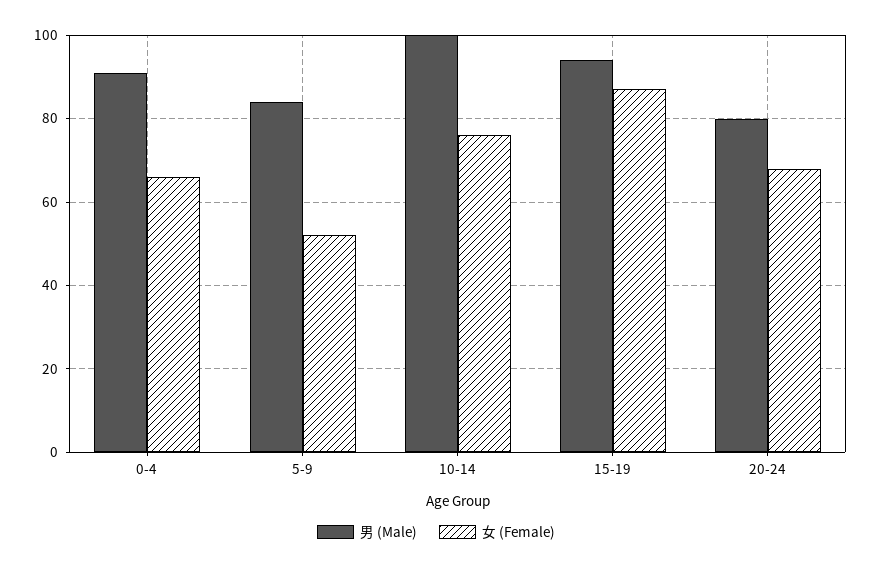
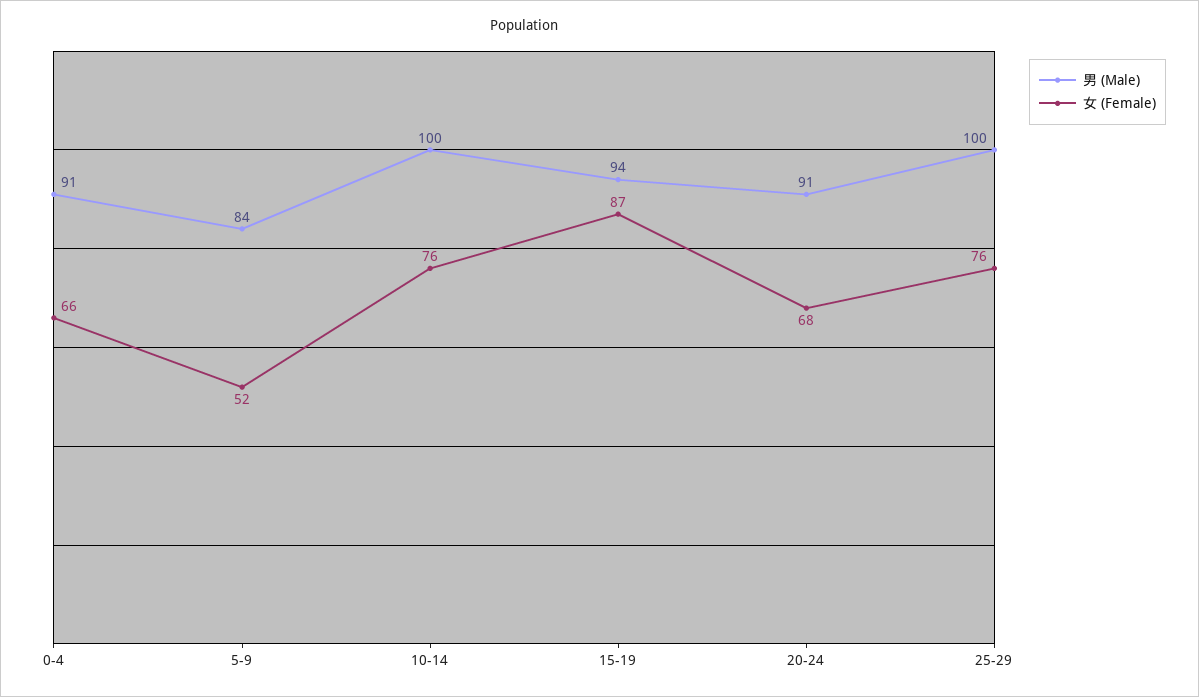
男 (Male), 20-24: 80 -> 91
男 (Male), 25-29: none -> 100
女 (Female), 25-29: none -> 76

